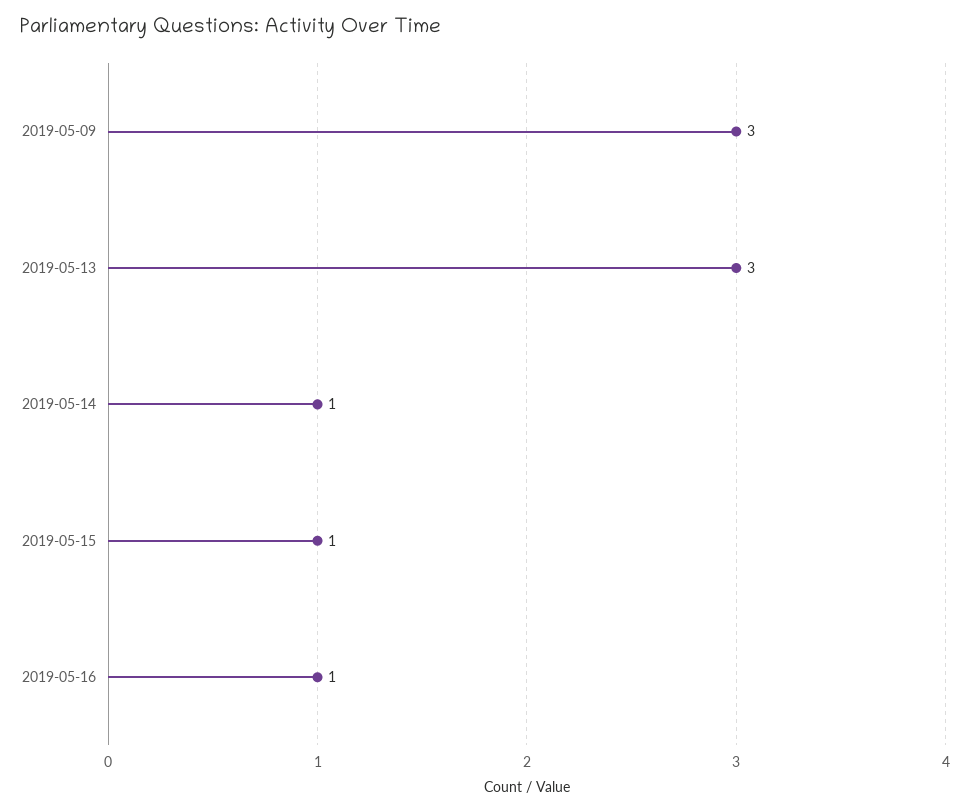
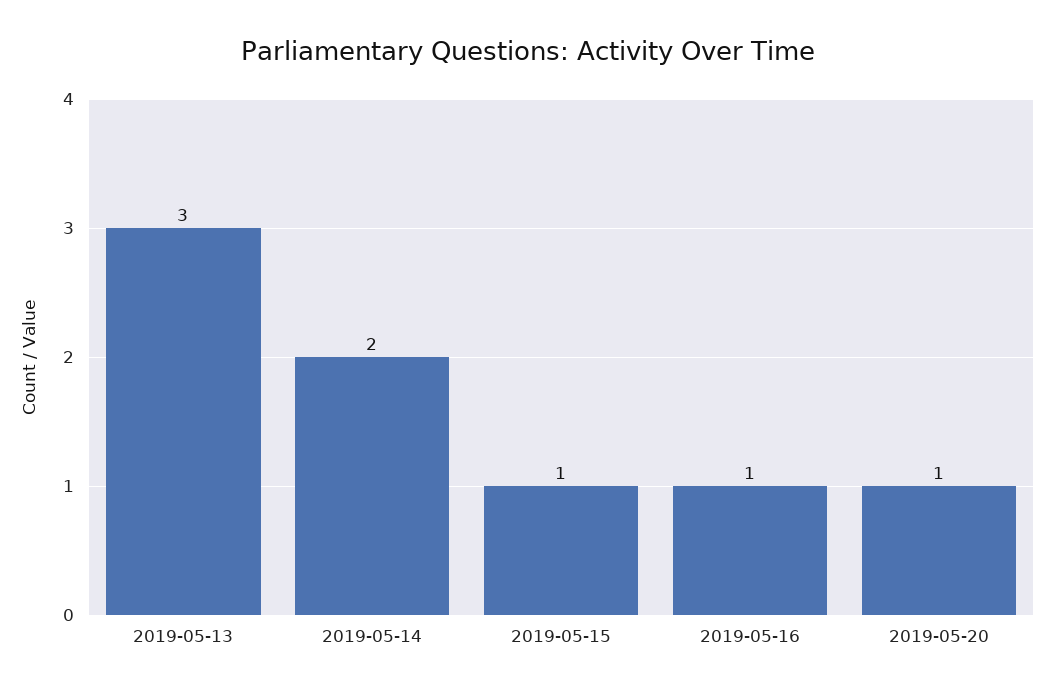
2019-05-09: 3 -> none
2019-05-14: 1 -> 2
2019-05-20: none -> 1

